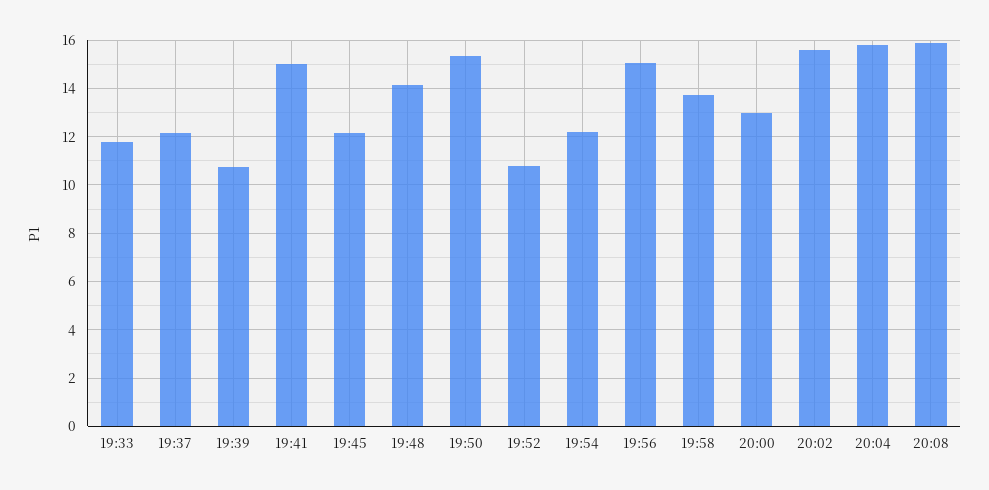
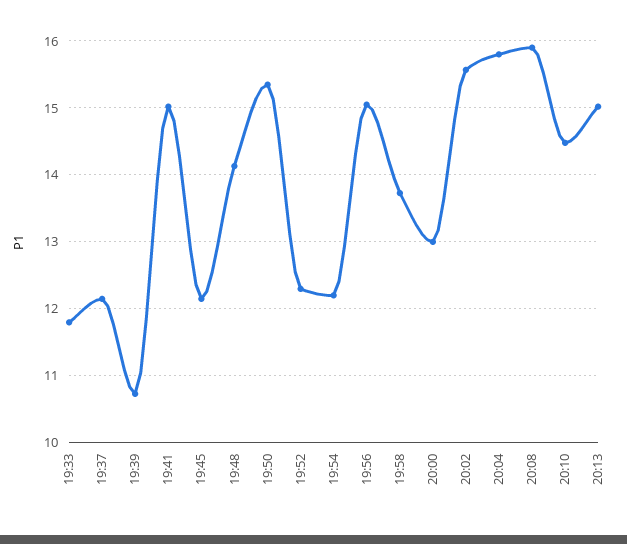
19:52: 10.75 -> 12.3
20:10: none -> 14.5
20:13: none -> 15

